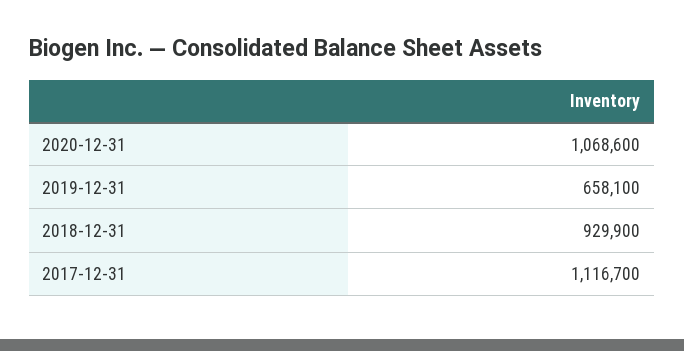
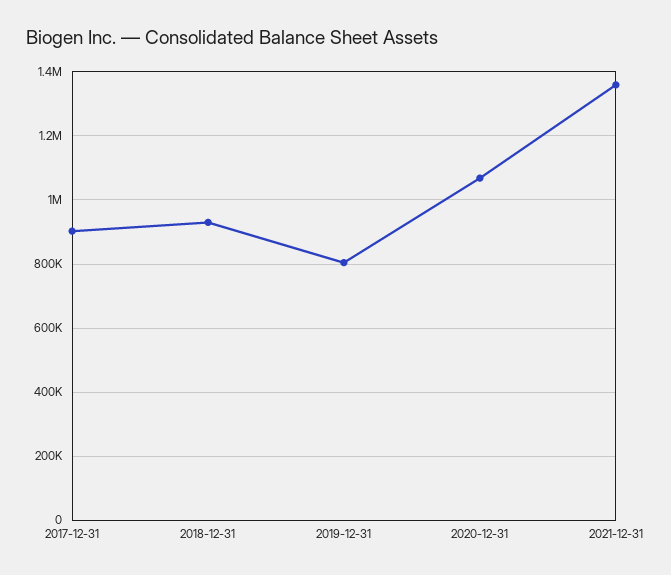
2019-12-31: 658100 -> 800000
2017-12-31: 1116700 -> 900000
2021-12-31: none -> 1360000

